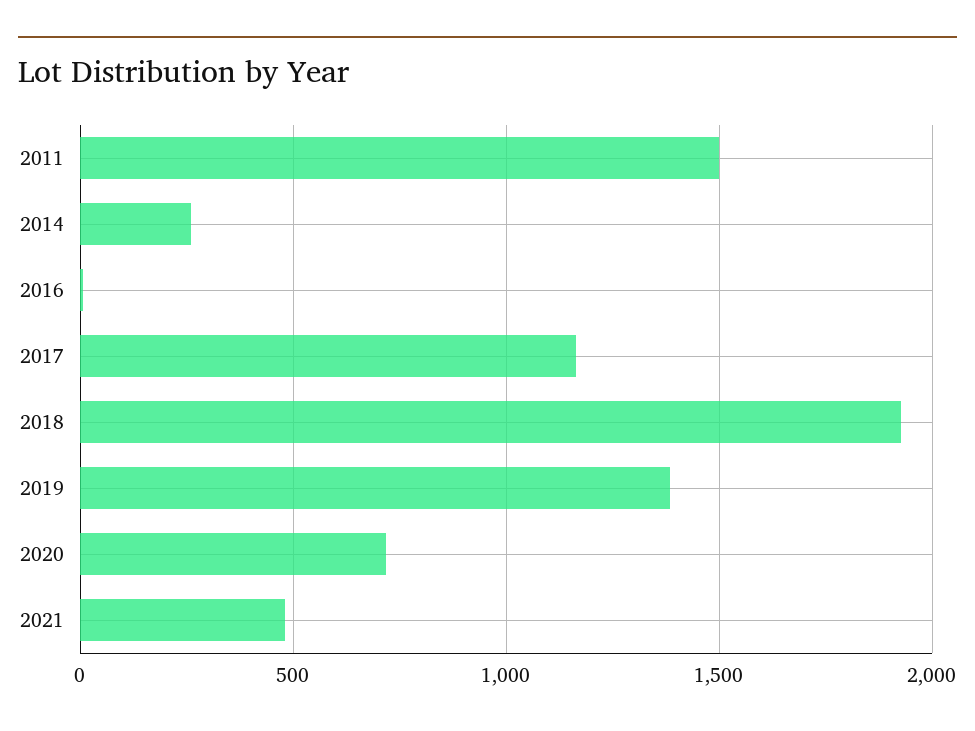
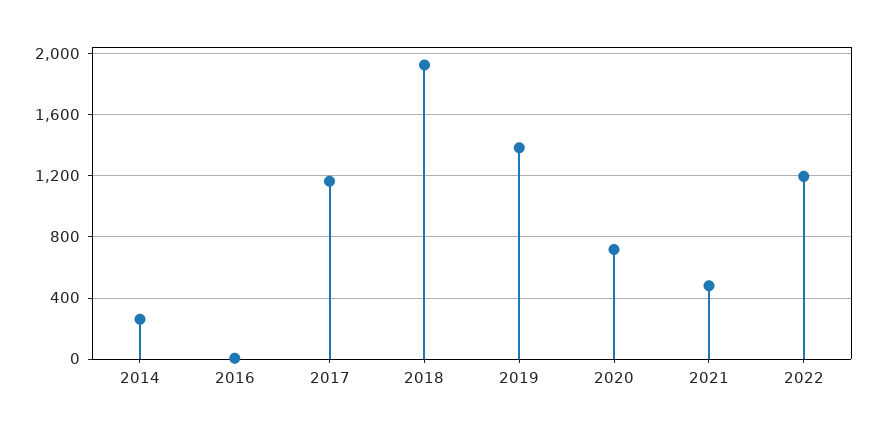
2011: 1500 -> none
2022: none -> 1200

